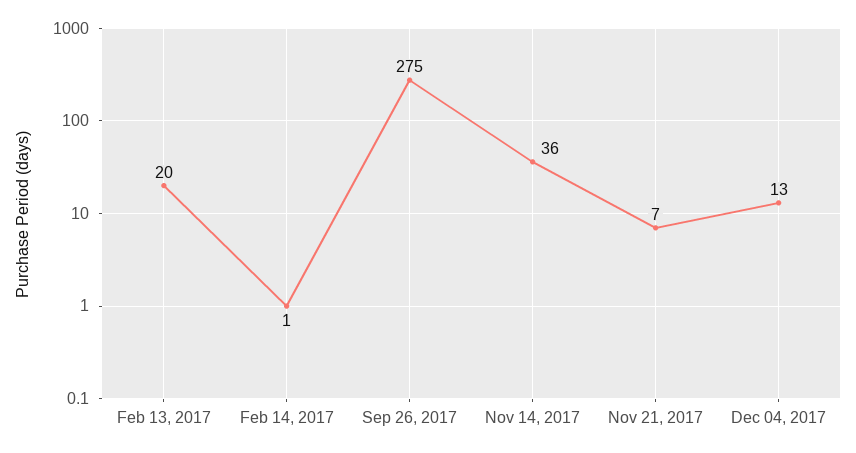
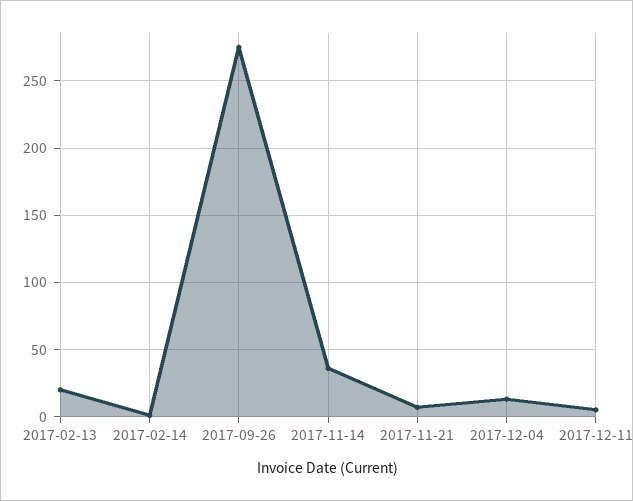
2017-12-11: none -> 5

